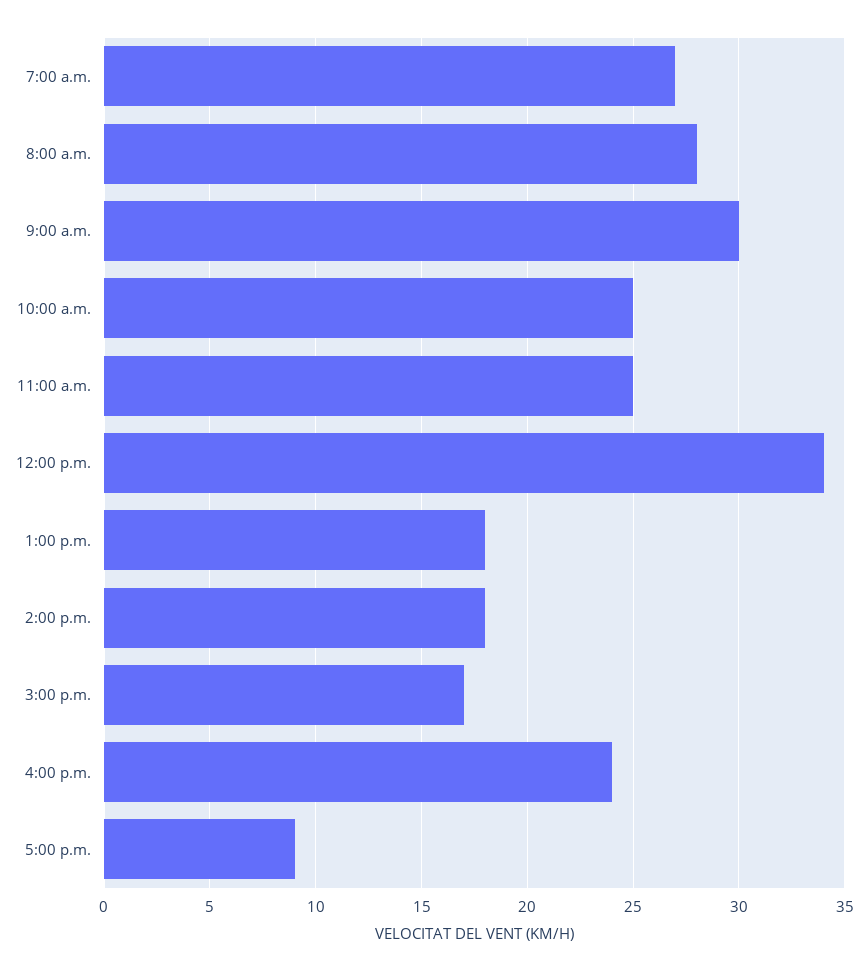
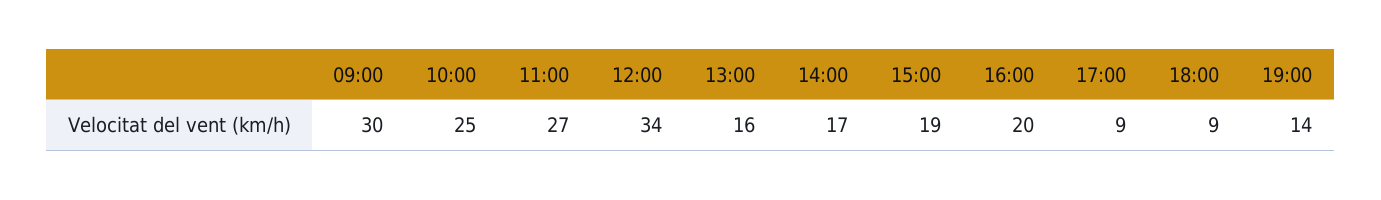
7:00 a.m.: 27 -> none
8:00 a.m.: 28 -> none
11:00 a.m.: 25 -> 27
1:00 p.m.: 18 -> 16
2:00 p.m.: 18 -> 17
3:00 p.m.: 17 -> 19
4:00 p.m.: 24 -> 20
18:00: none -> 9
19:00: none -> 14

